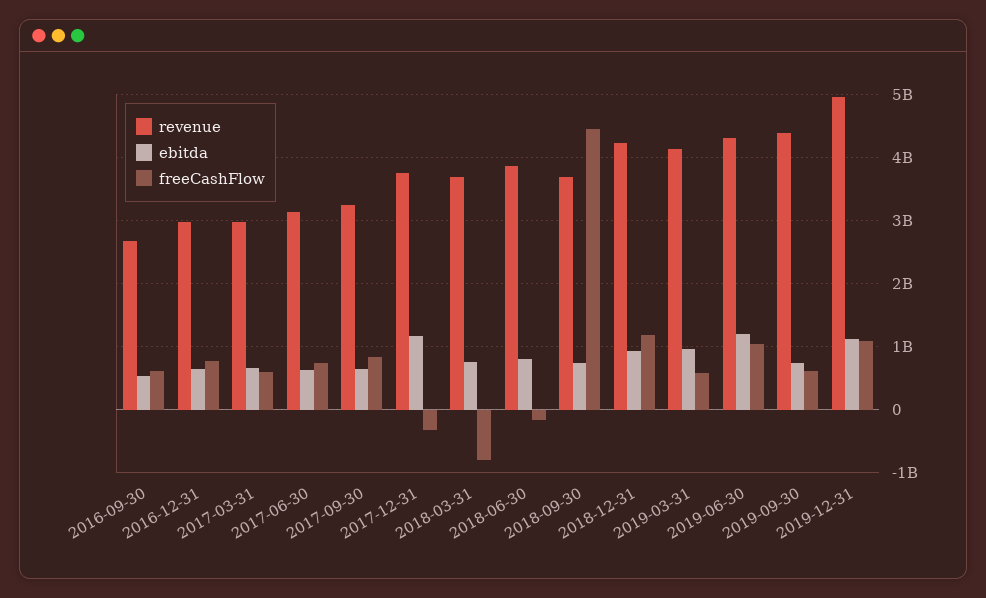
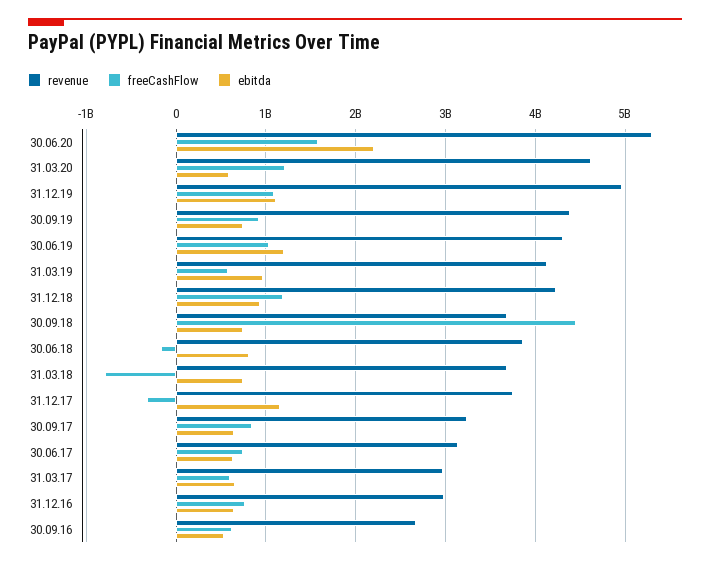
freeCashFlow, 2019-09-30: 600000000 -> 900000000
revenue, 30.06.20: none -> 5300000000
freeCashFlow, 30.06.20: none -> 1600000000
ebitda, 30.06.20: none -> 2200000000
revenue, 31.03.20: none -> 4600000000
freeCashFlow, 31.03.20: none -> 1200000000
ebitda, 31.03.20: none -> 600000000

